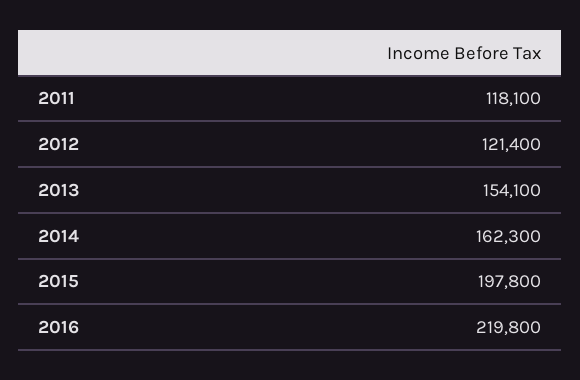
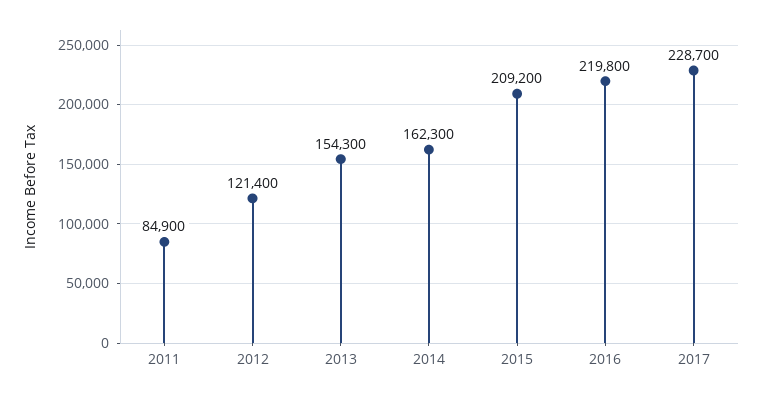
2011: 118100 -> 84900
2013: 154100 -> 154300
2015: 197800 -> 209200
2017: none -> 228700

